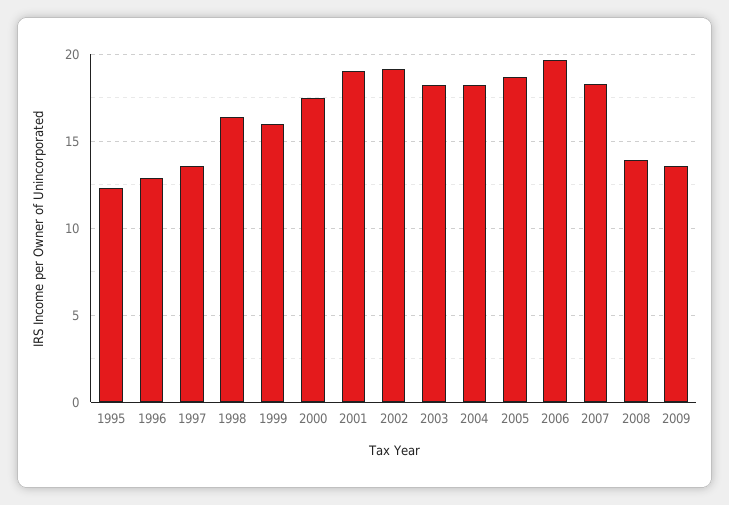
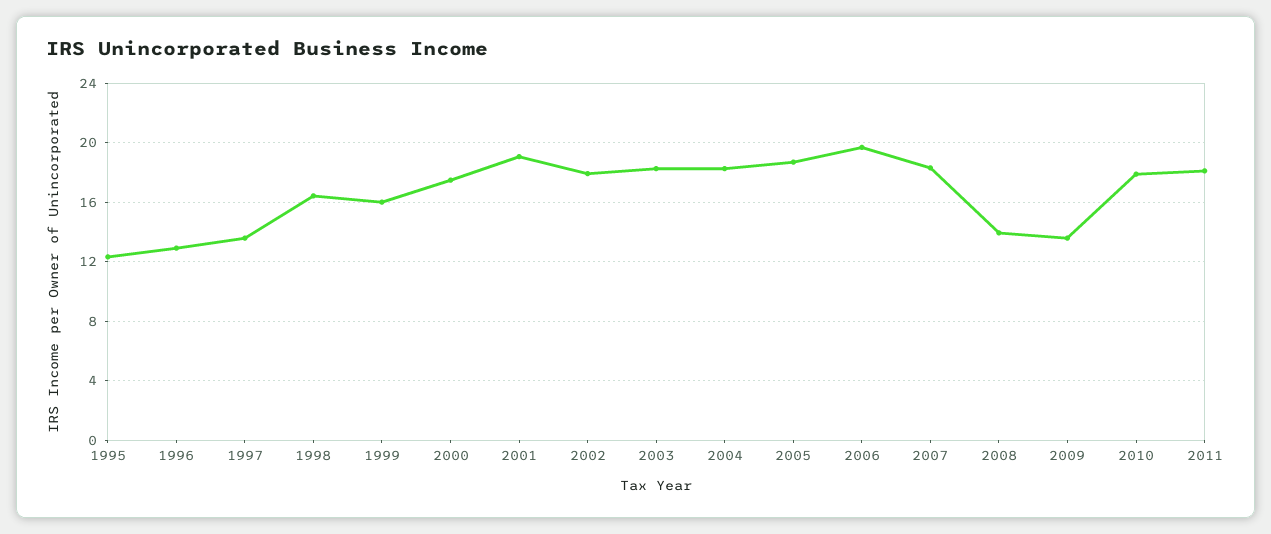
2002: 19 -> 18
2010: none -> 18
2011: none -> 18

